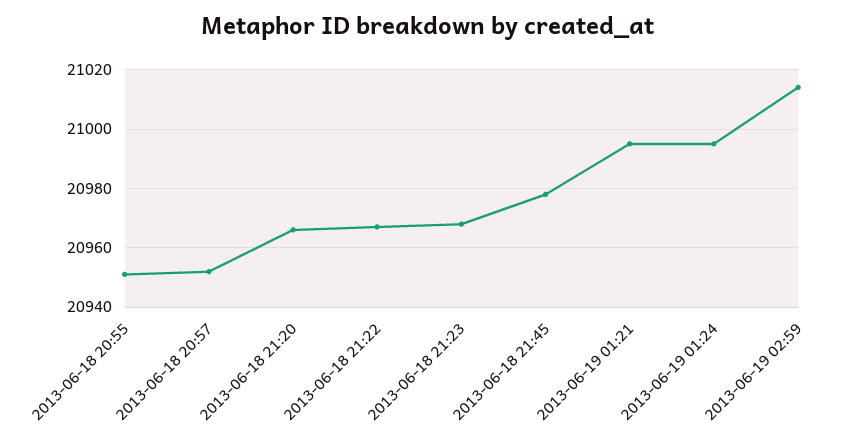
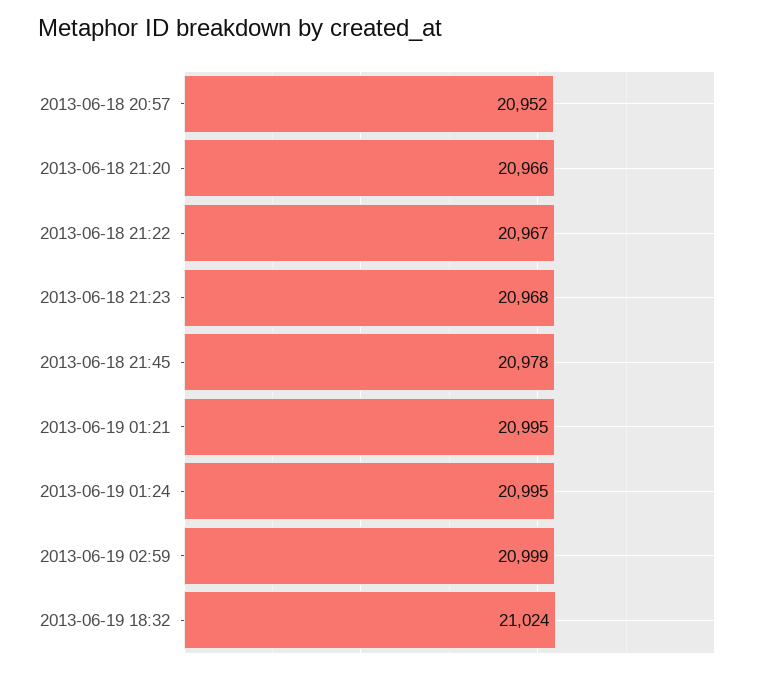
2013-06-18 20:55: 20950 -> none
2013-06-19 02:59: 21015 -> 20999
2013-06-19 18:32: none -> 21024

